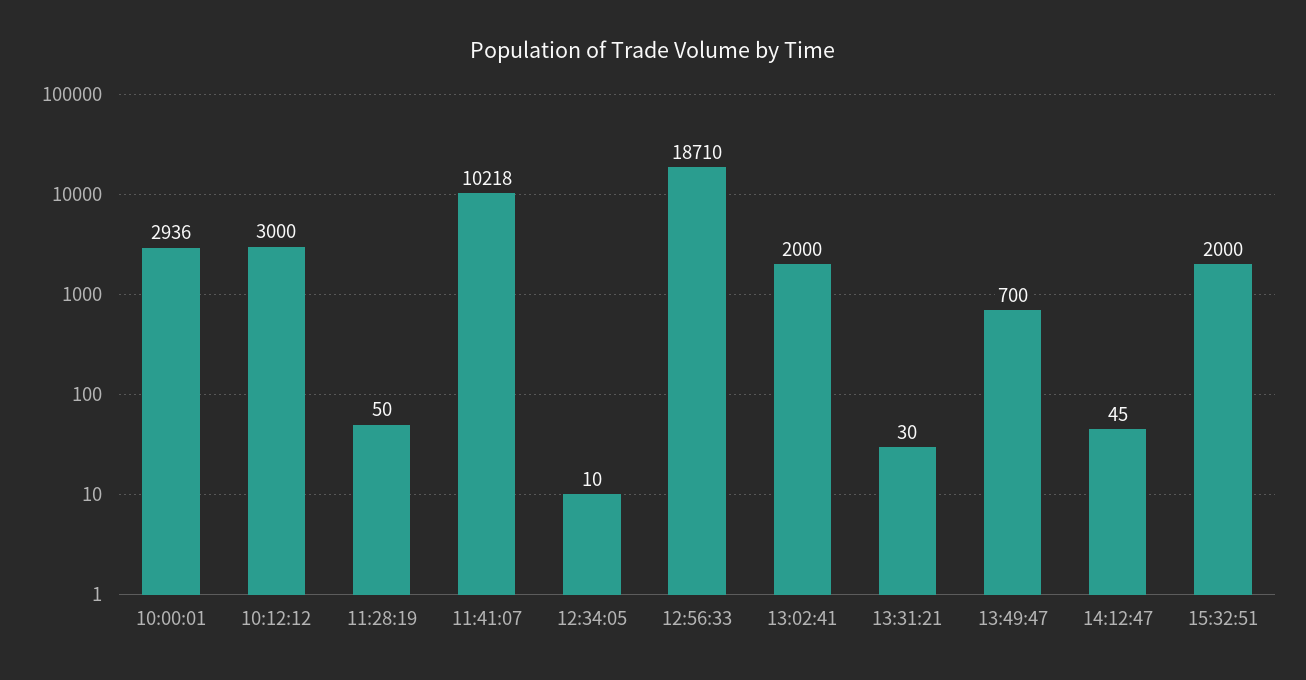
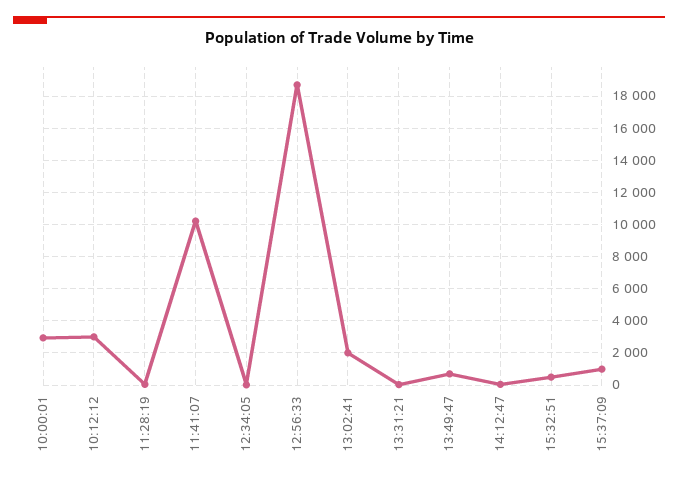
15:32:51: 2000 -> 500
15:37:09: none -> 1000

